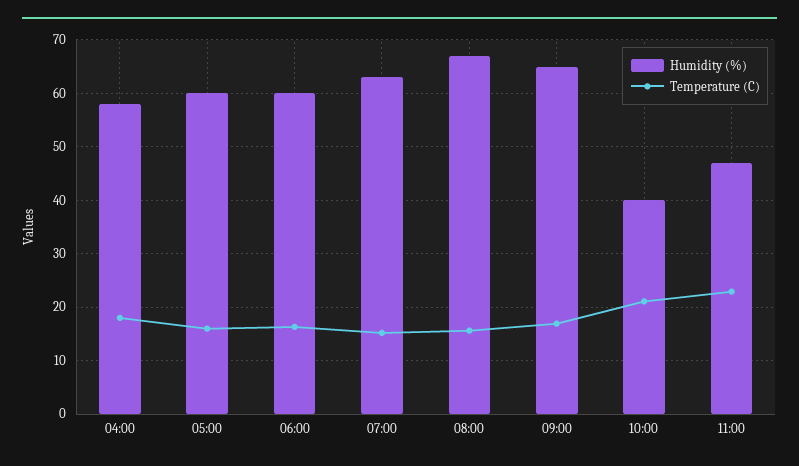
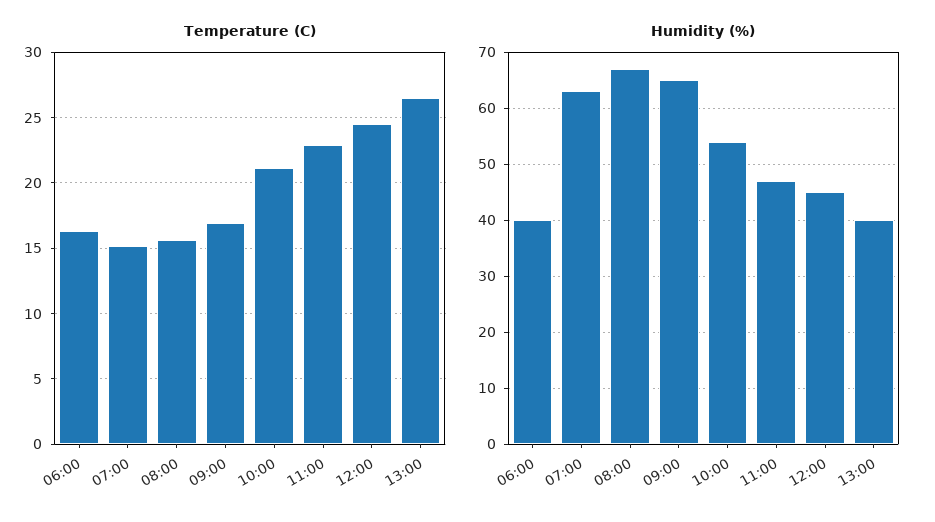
Humidity (%), 04:00: 58 -> none
Temperature (C), 04:00: 18 -> none
Humidity (%), 05:00: 60 -> none
Temperature (C), 05:00: 16 -> none
Humidity (%), 06:00: 60 -> 40
Humidity (%), 10:00: 40 -> 55
Temperature (C), 12:00: none -> 24.5
Temperature (C), 13:00: none -> 26.5
Humidity (%), 12:00: none -> 45
Humidity (%), 13:00: none -> 40

